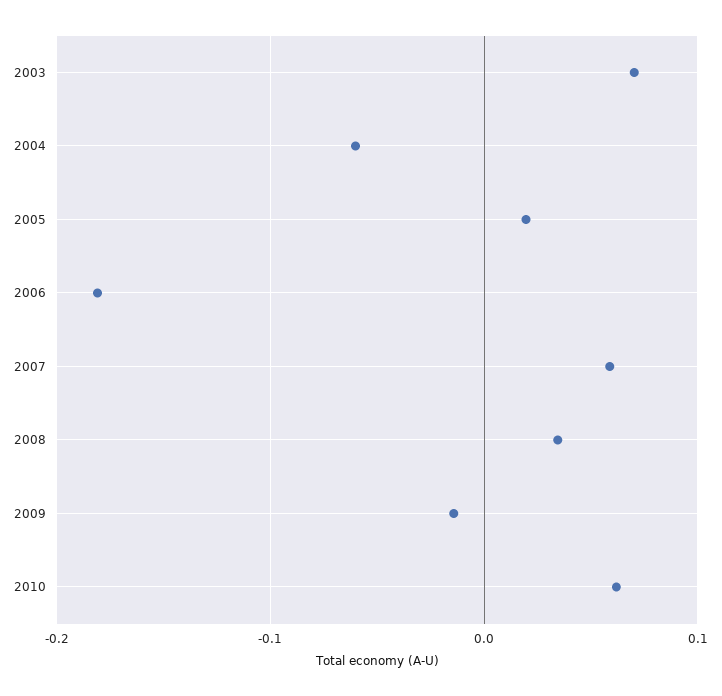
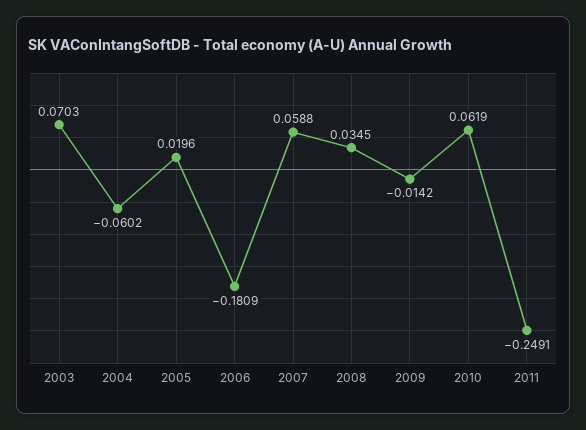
2011: none -> -0.2491

